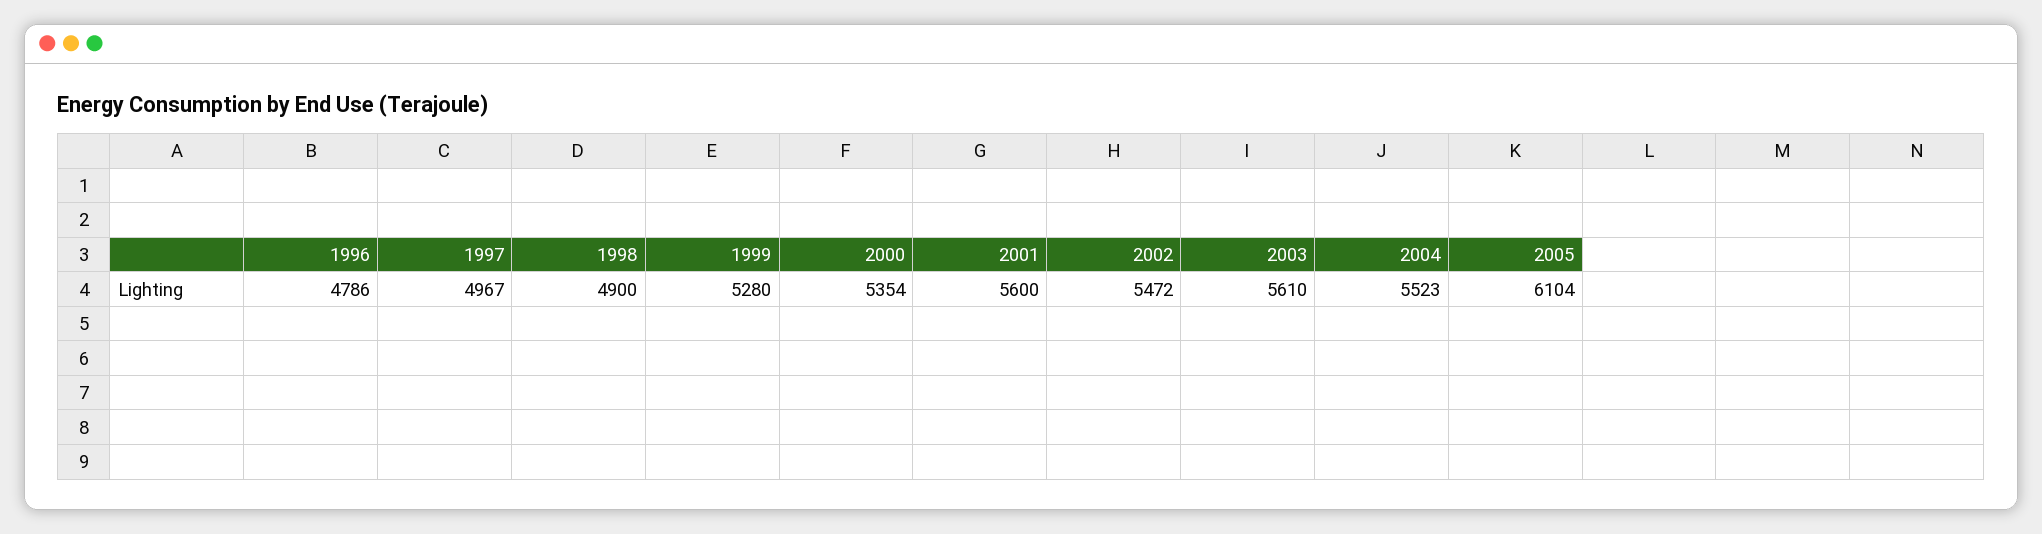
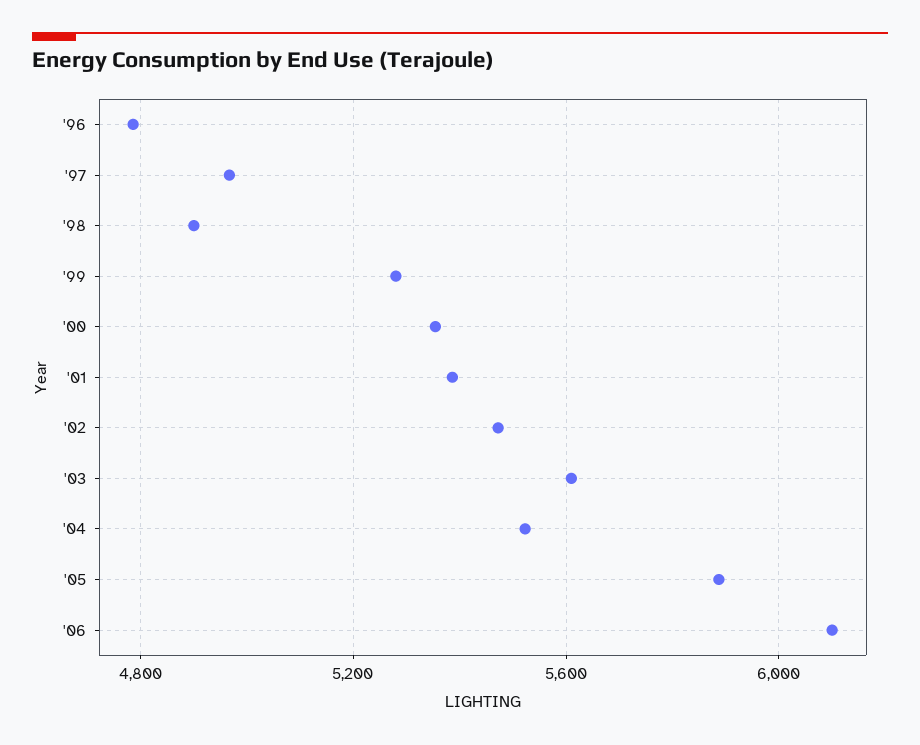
2001: 5600 -> 5400
2005: 6104 -> 5900
'06: none -> 6100

